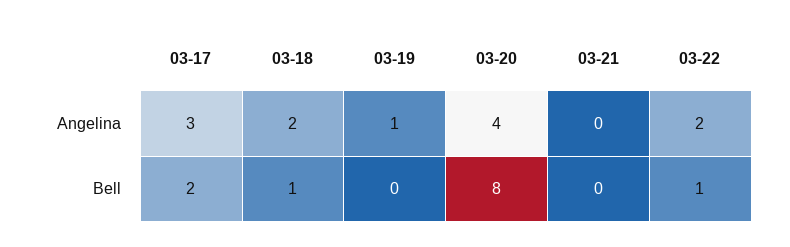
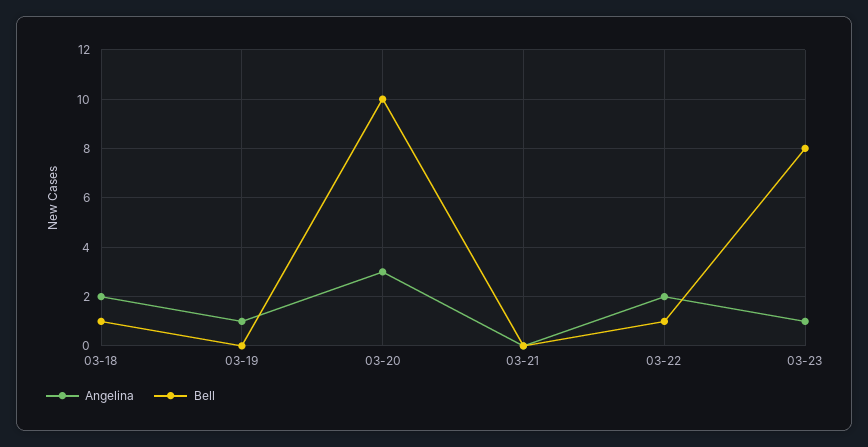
Angelina, 03-17: 3 -> none
Angelina, 03-20: 4 -> 3
Bell, 03-17: 2 -> none
Bell, 03-20: 8 -> 10
Angelina, 03-23: none -> 1
Bell, 03-23: none -> 8

